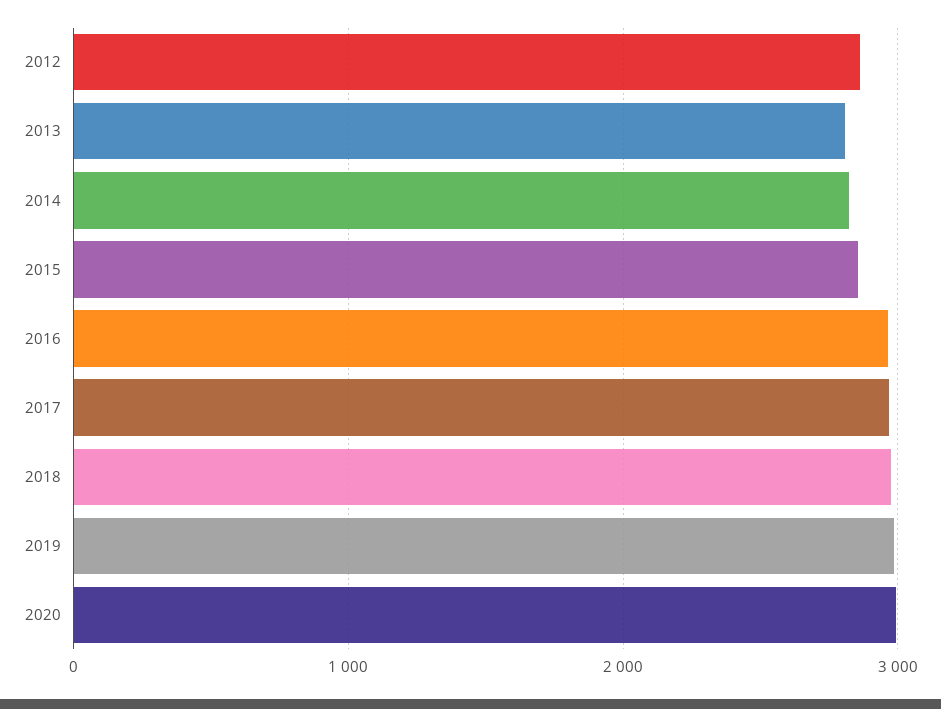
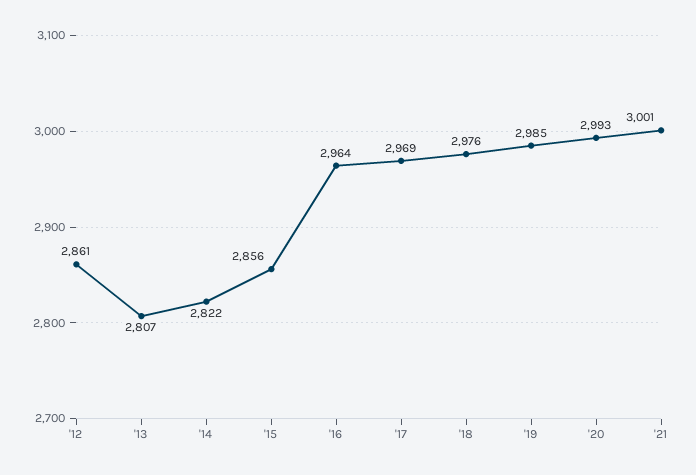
'21: none -> 3001

